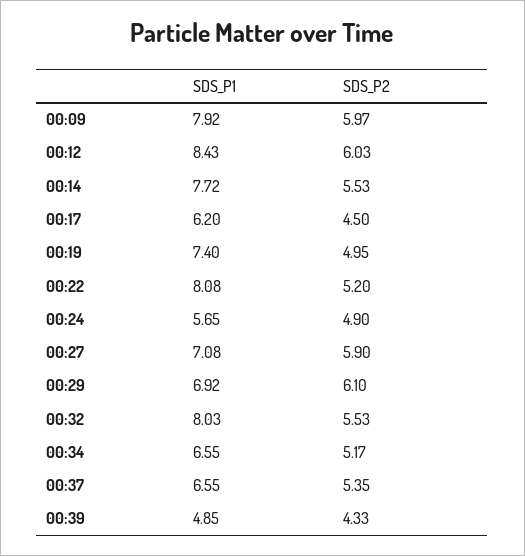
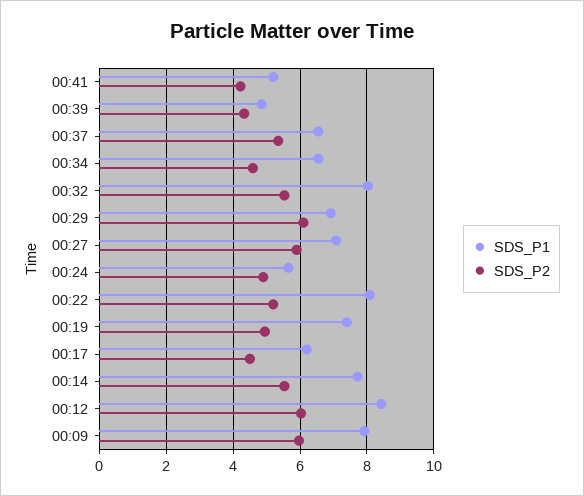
SDS_P2, 00:34: 5.17 -> 4.6
SDS_P1, 00:41: none -> 5.2
SDS_P2, 00:41: none -> 4.2

